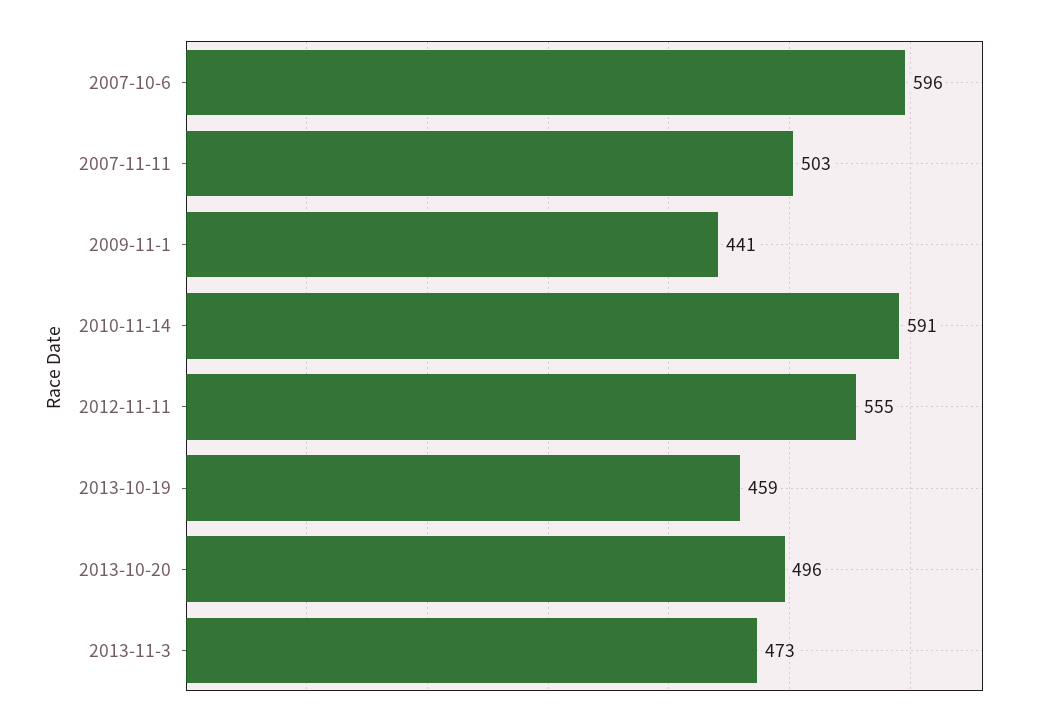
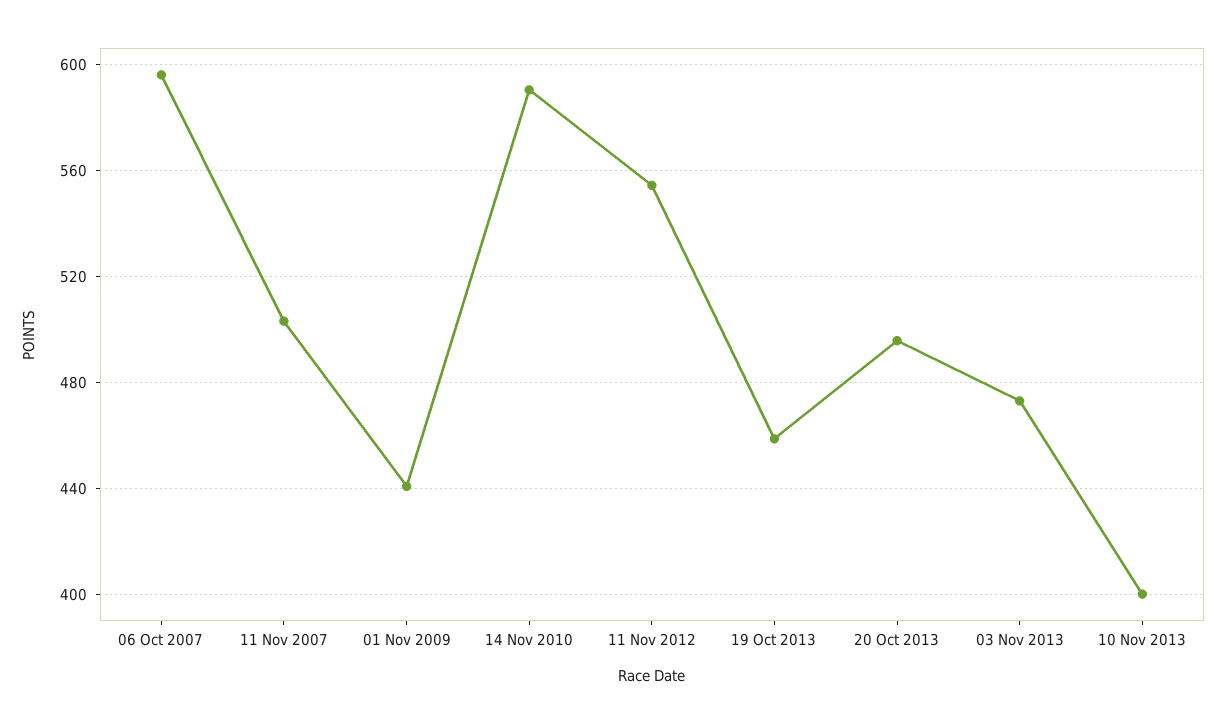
10 Nov 2013: none -> 400

